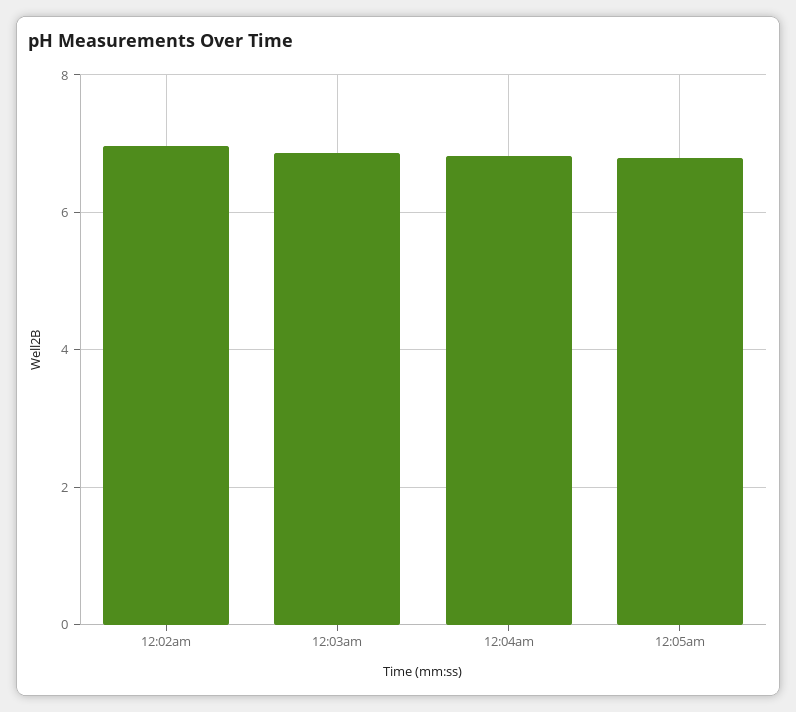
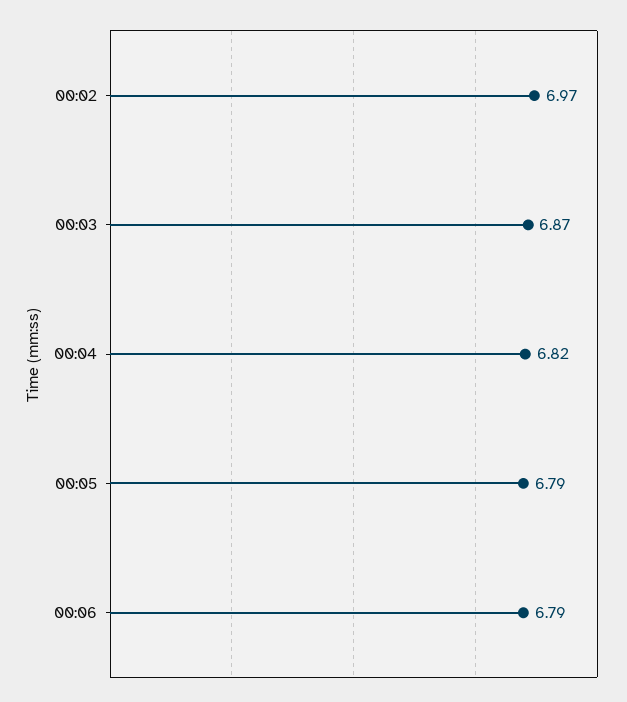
00:06: none -> 6.79

